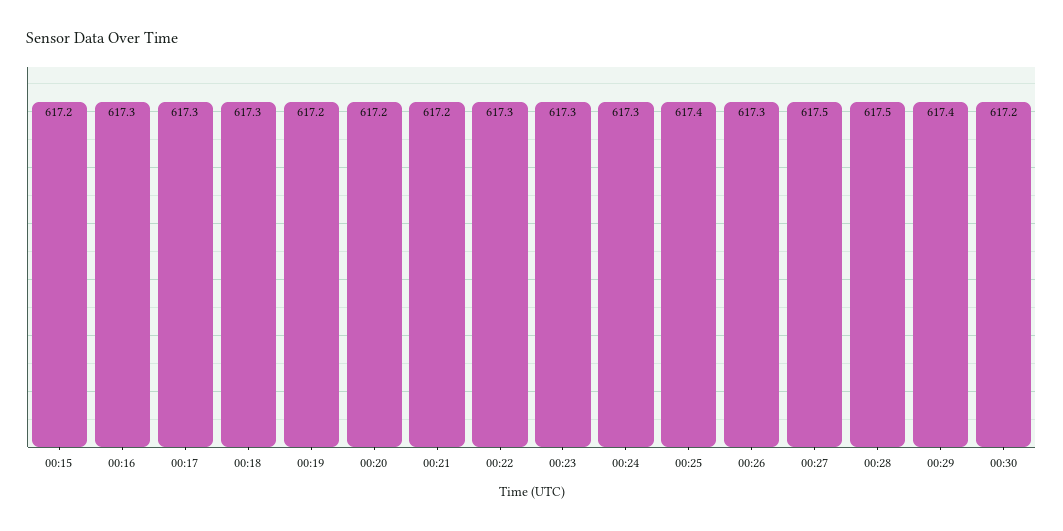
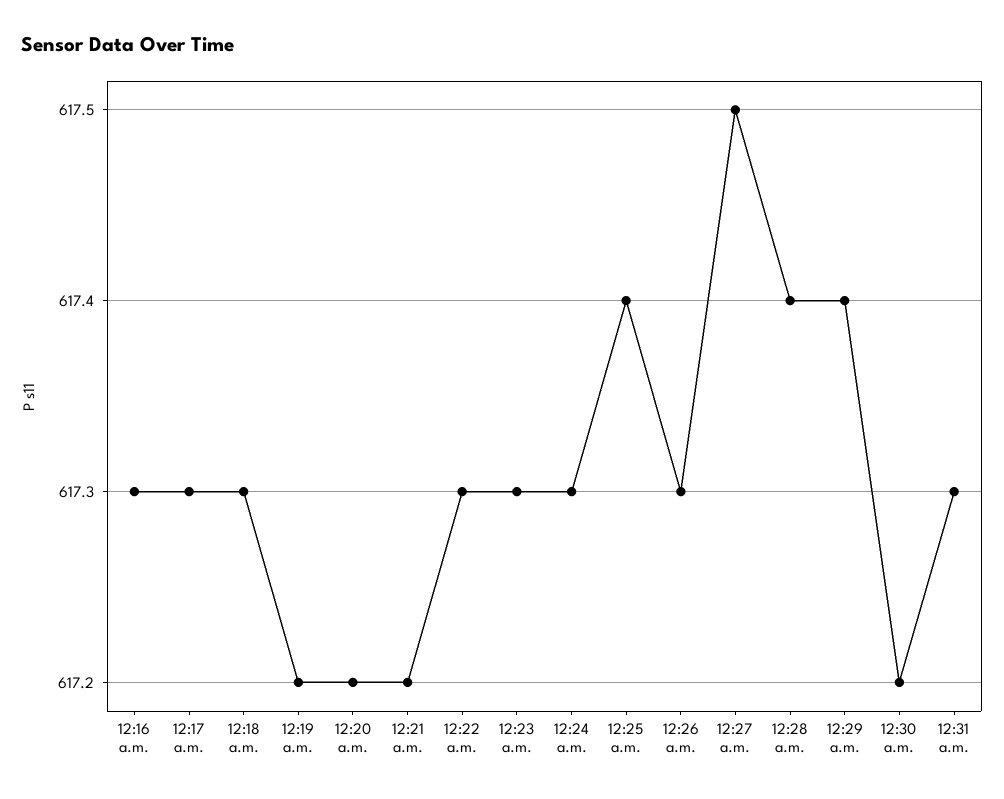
00:15: 617.2 -> none
00:28: 617.5 -> 617.4
12:31 a.m.: none -> 617.3

